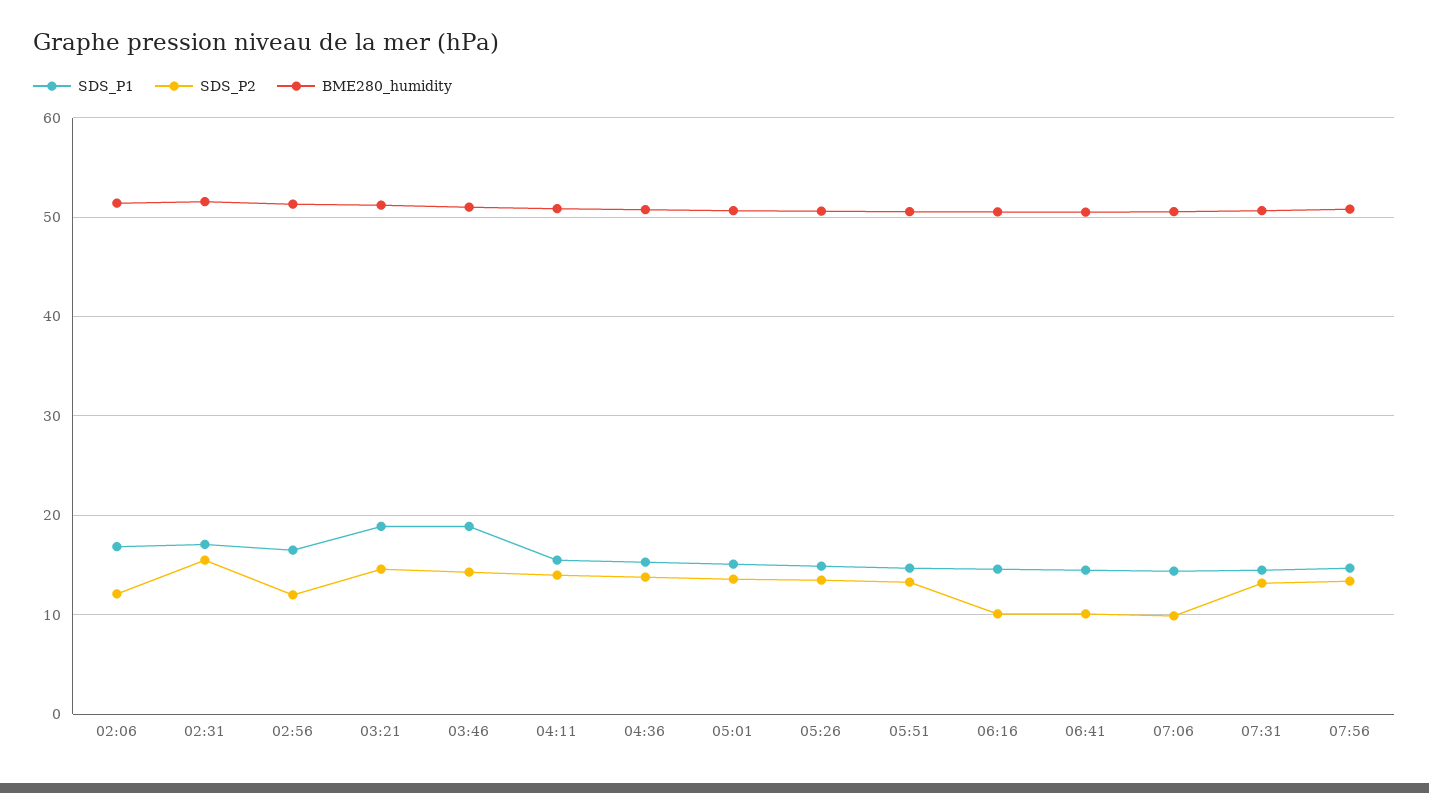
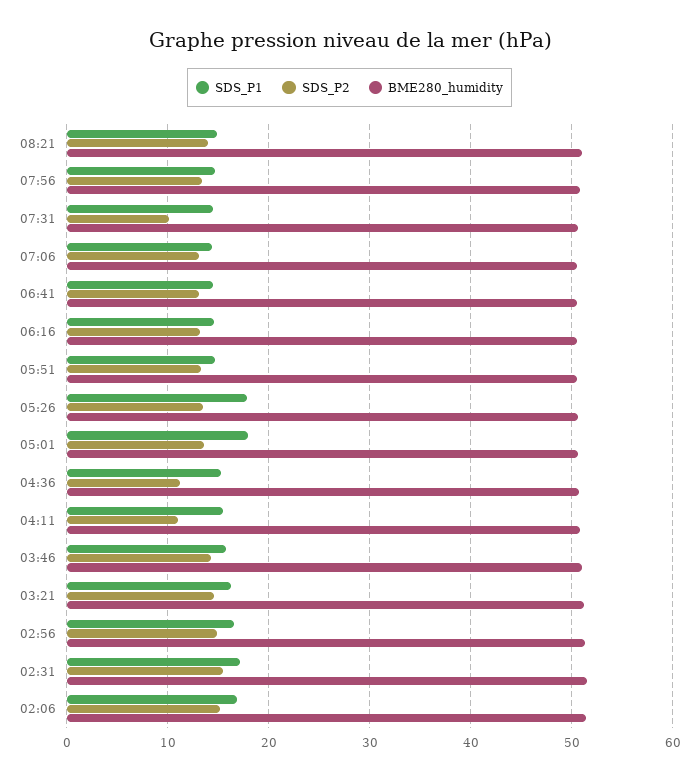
SDS_P2, 02:06: 12 -> 15
SDS_P2, 02:56: 12 -> 15
SDS_P1, 03:21: 19 -> 16
SDS_P1, 03:46: 19 -> 16
SDS_P2, 04:11: 14 -> 11
SDS_P2, 04:36: 14 -> 11
SDS_P1, 05:01: 15 -> 18
SDS_P1, 05:26: 15 -> 18
SDS_P2, 06:16: 10 -> 13
SDS_P2, 06:41: 10 -> 13
SDS_P2, 07:06: 10 -> 13
SDS_P2, 07:31: 13 -> 10
SDS_P1, 08:21: none -> 15
SDS_P2, 08:21: none -> 14
BME280_humidity, 08:21: none -> 51

